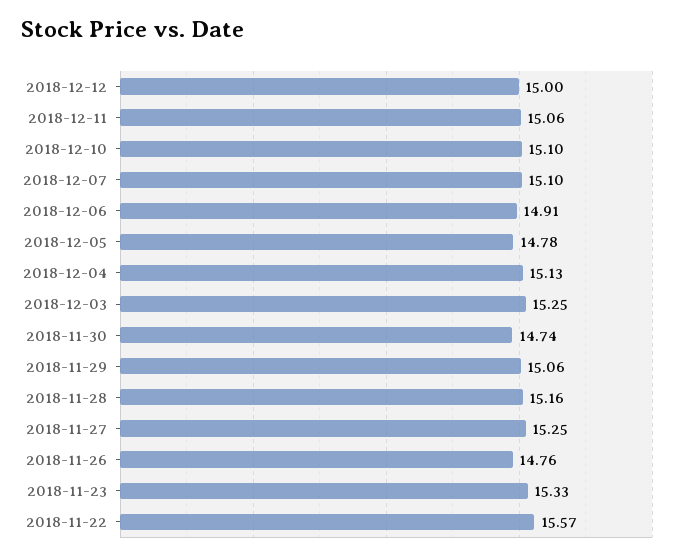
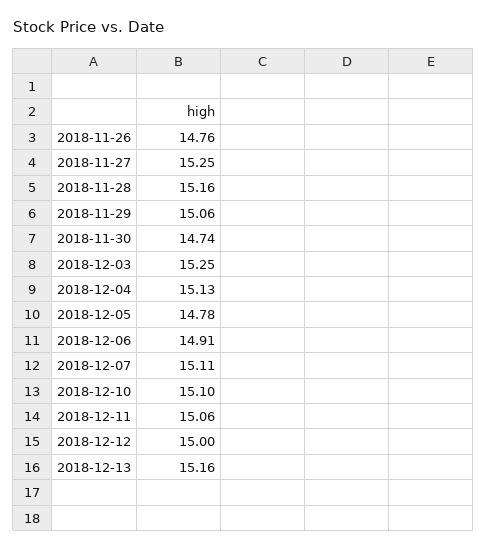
2018-12-07: 15.1 -> 15.11
2018-11-23: 15.33 -> none
2018-11-22: 15.57 -> none
2018-12-13: none -> 15.16

